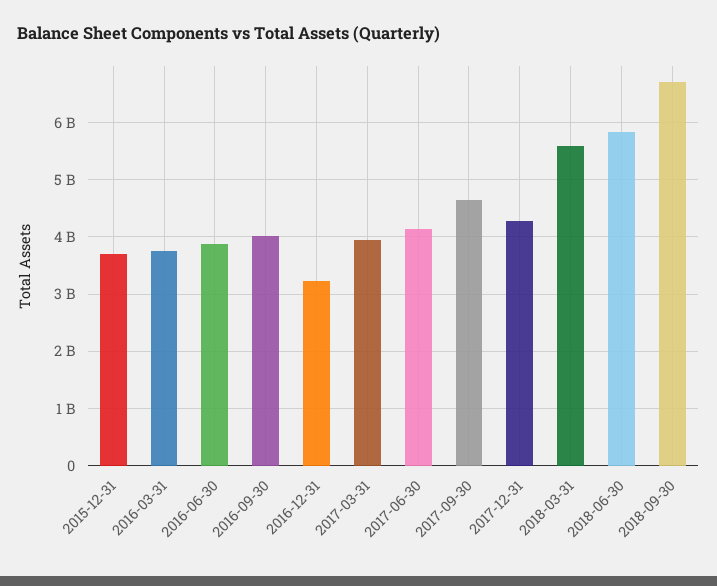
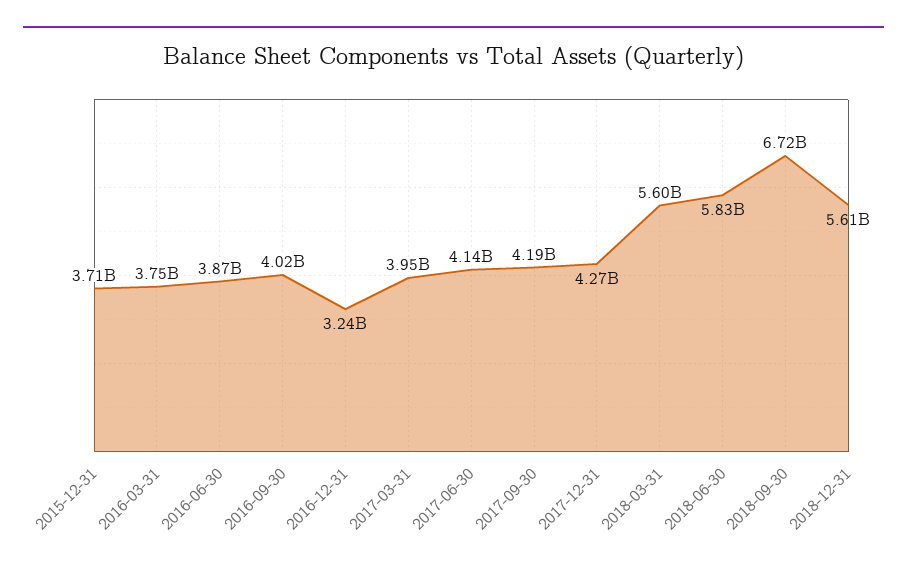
2017-09-30: 4600000000 -> 4190000000
2018-12-31: none -> 5610000000

